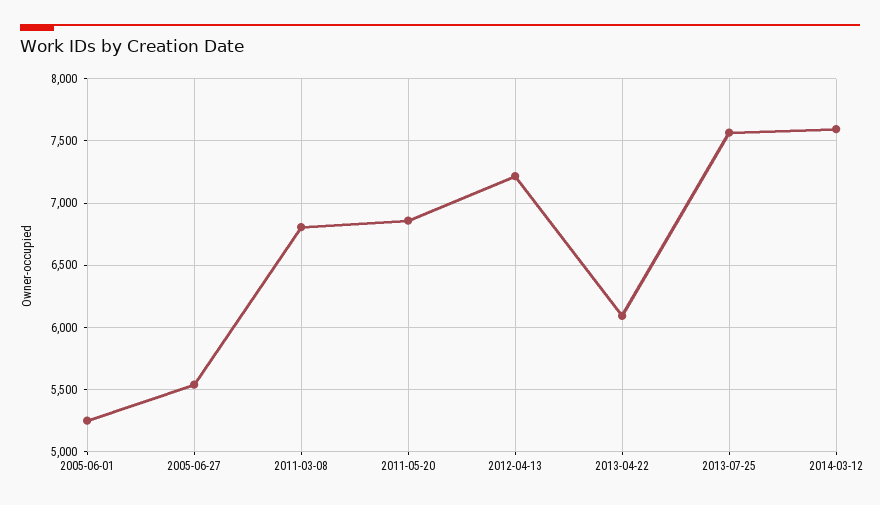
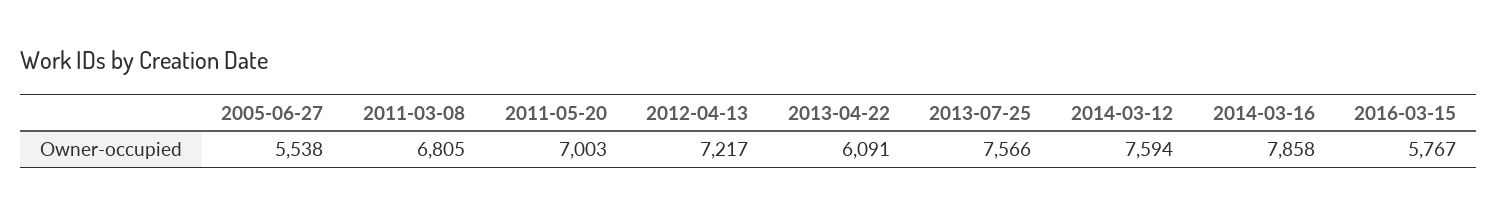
2005-06-01: 5250 -> none
2011-05-20: 6850 -> 7003
2014-03-16: none -> 7858
2016-03-15: none -> 5767

